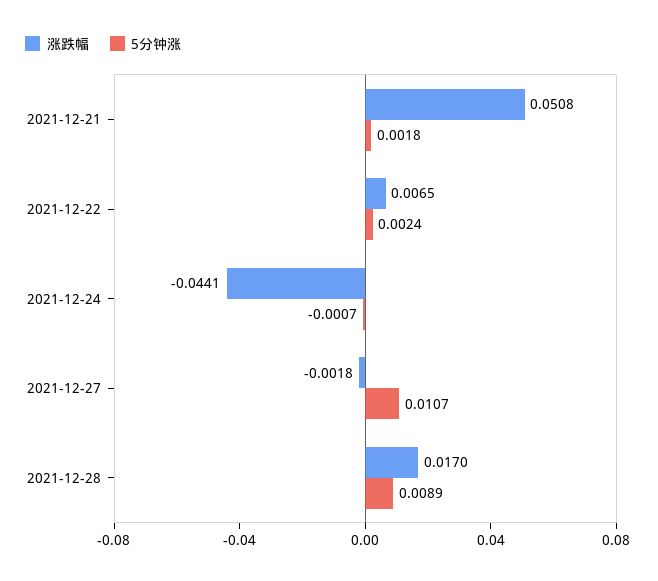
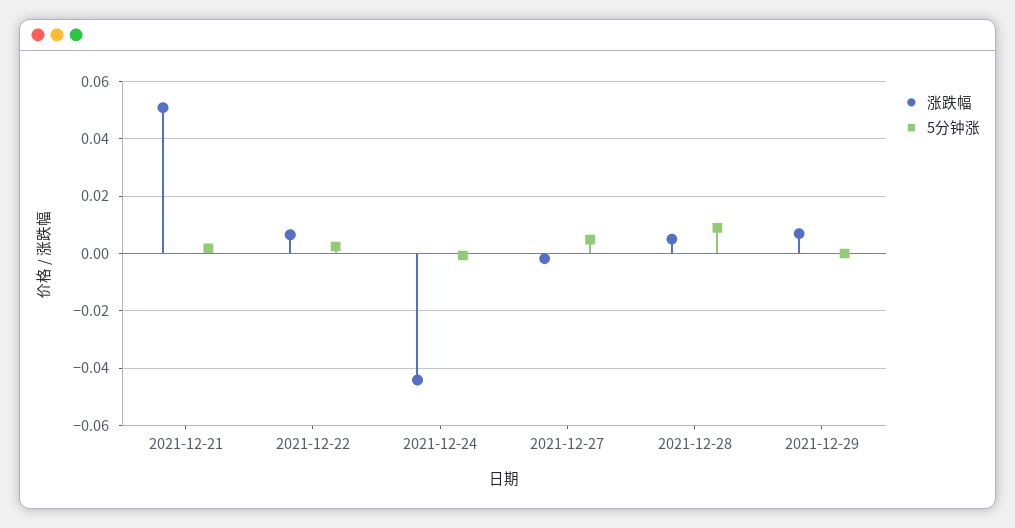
5分钟涨, 2021-12-27: 0.0107 -> 0.005
涨跌幅, 2021-12-28: 0.017 -> 0.005
涨跌幅, 2021-12-29: none -> 0.0075
5分钟涨, 2021-12-29: none -> 0

